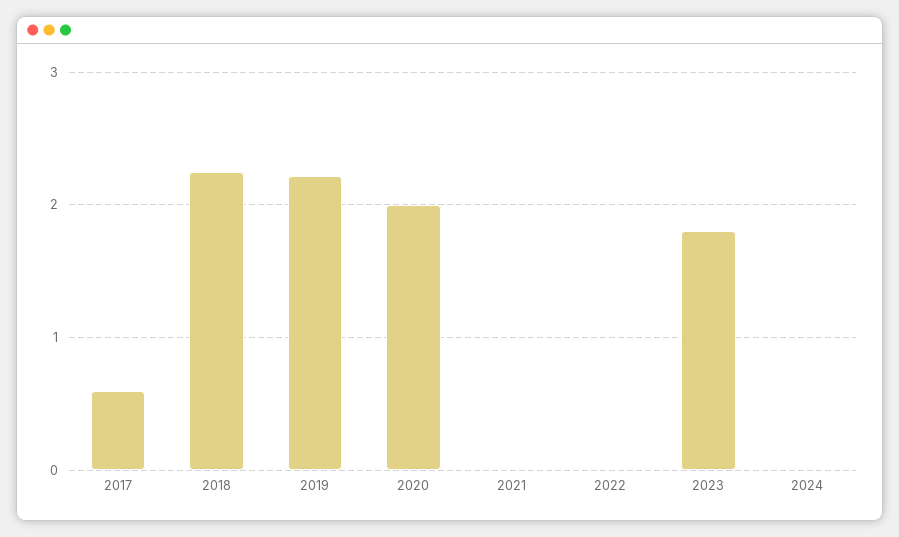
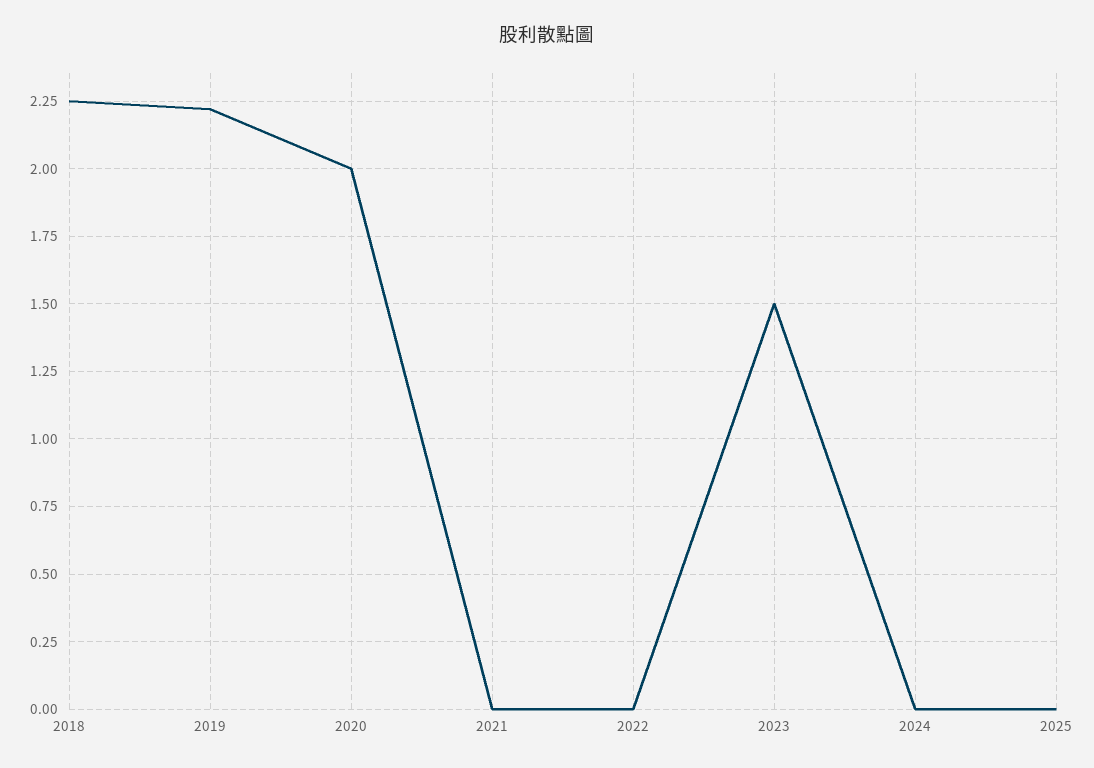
2017: 0.6 -> none
2023: 1.8 -> 1.5
2025: none -> 0

